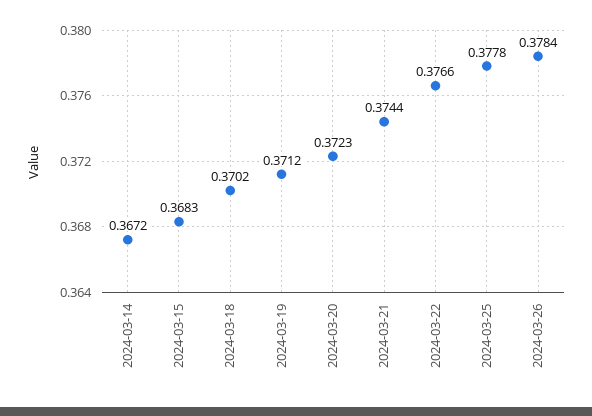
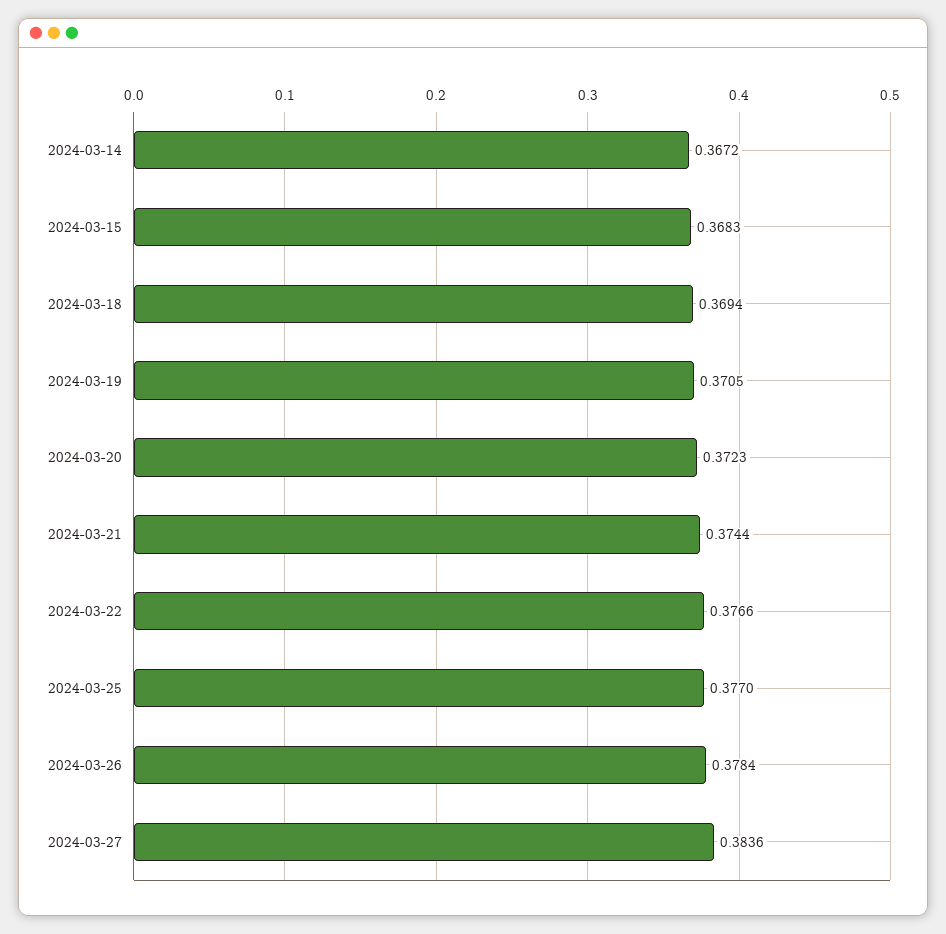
2024-03-18: 0.3702 -> 0.3694
2024-03-19: 0.3712 -> 0.3705
2024-03-25: 0.3778 -> 0.377
2024-03-27: none -> 0.3836

